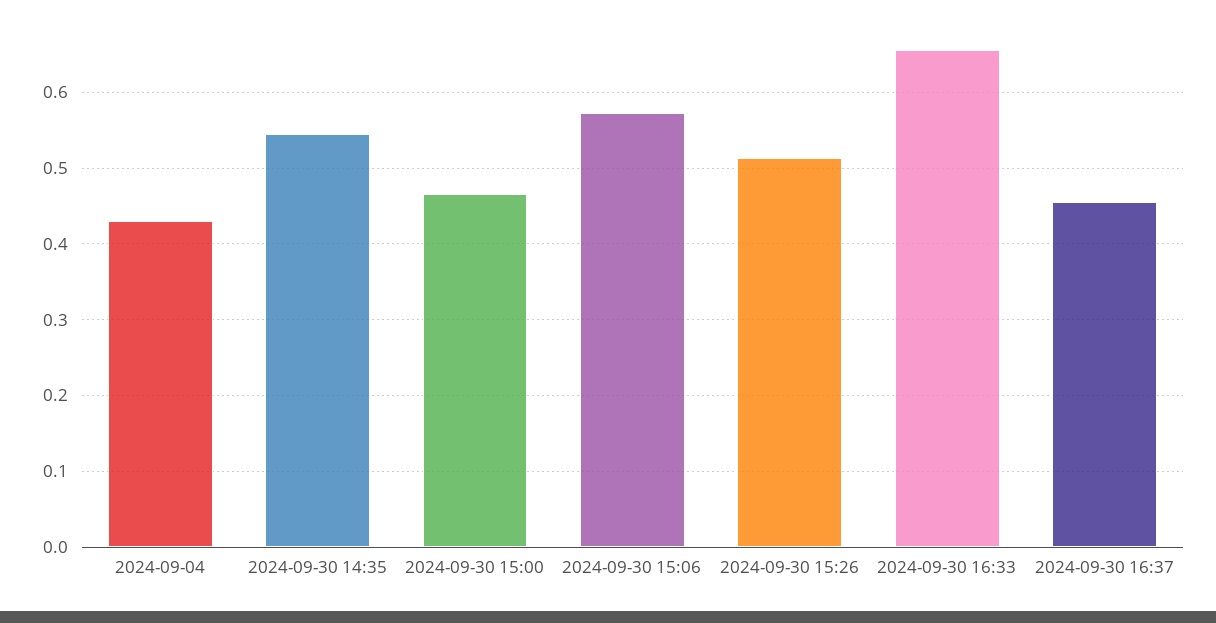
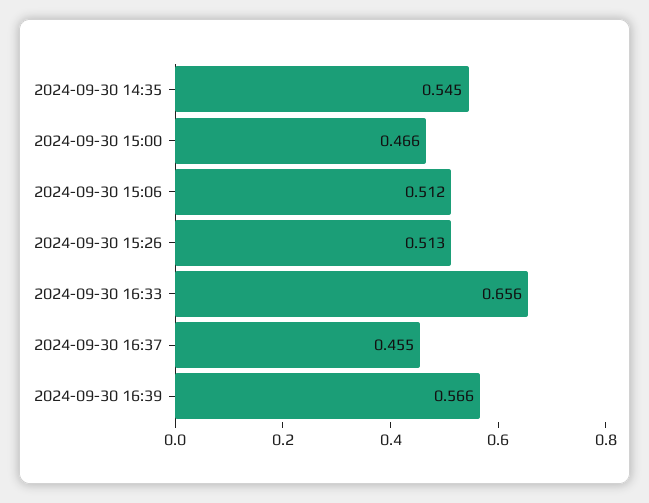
2024-09-04: 0.43 -> none
2024-09-30 15:06: 0.57 -> 0.512
2024-09-30 16:39: none -> 0.566

